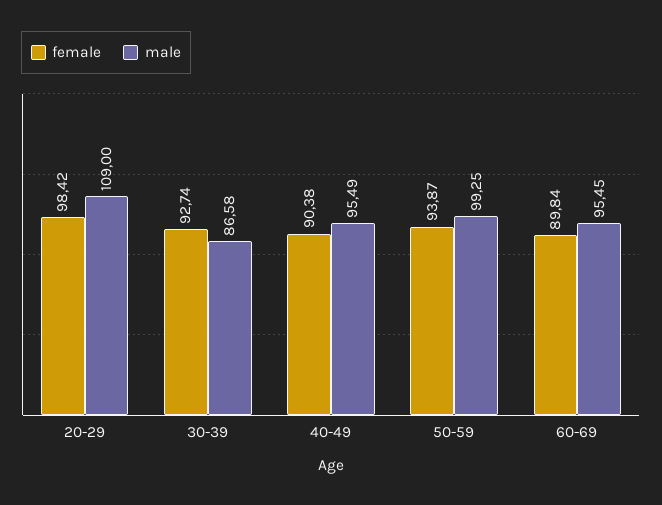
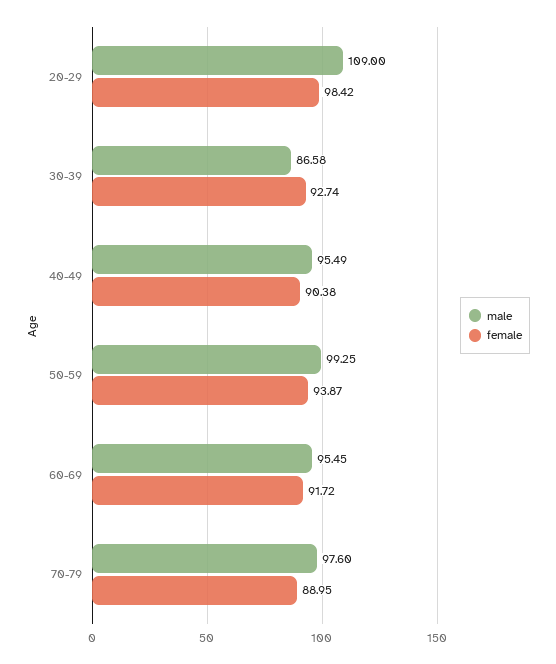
female, 60-69: 89.84 -> 91.72
male, 70-79: none -> 97.6
female, 70-79: none -> 88.95

